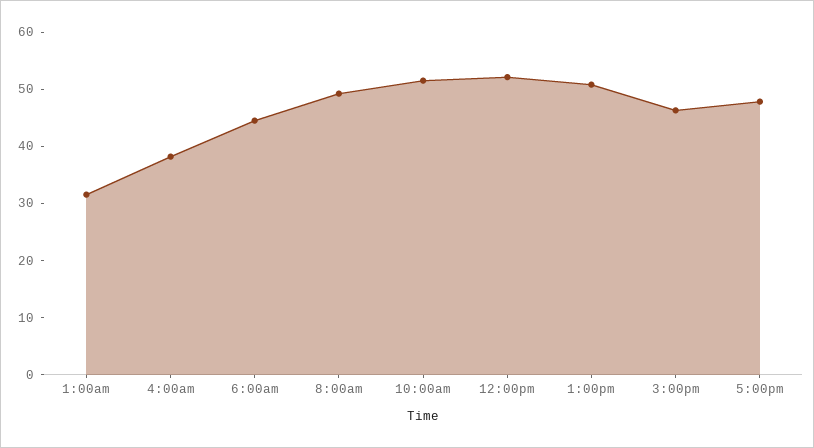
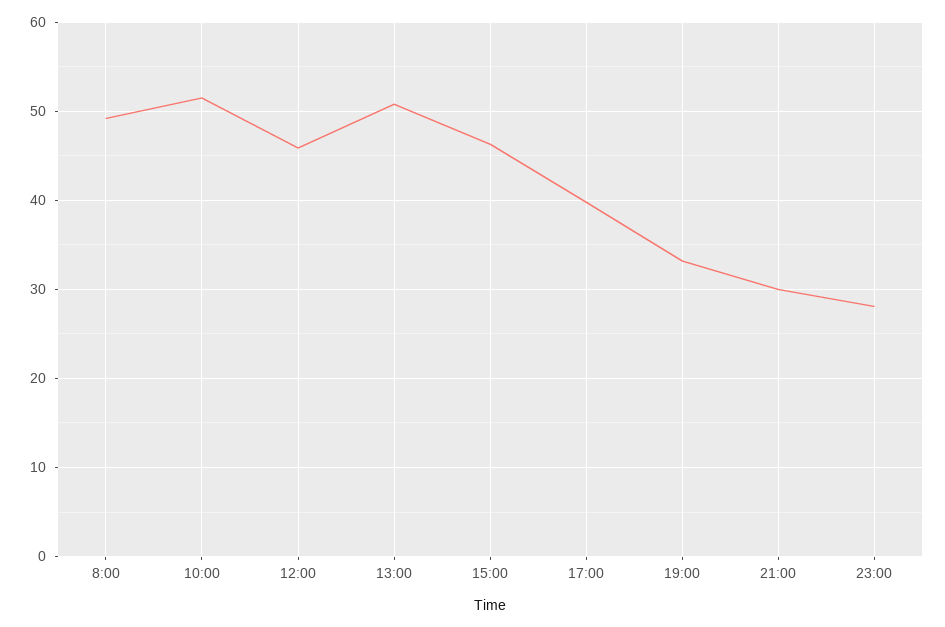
1:00am: 32 -> none
4:00am: 38 -> none
6:00am: 44 -> none
12:00pm: 52 -> 46
5:00pm: 48 -> 40
19:00: none -> 33
21:00: none -> 30
23:00: none -> 28

